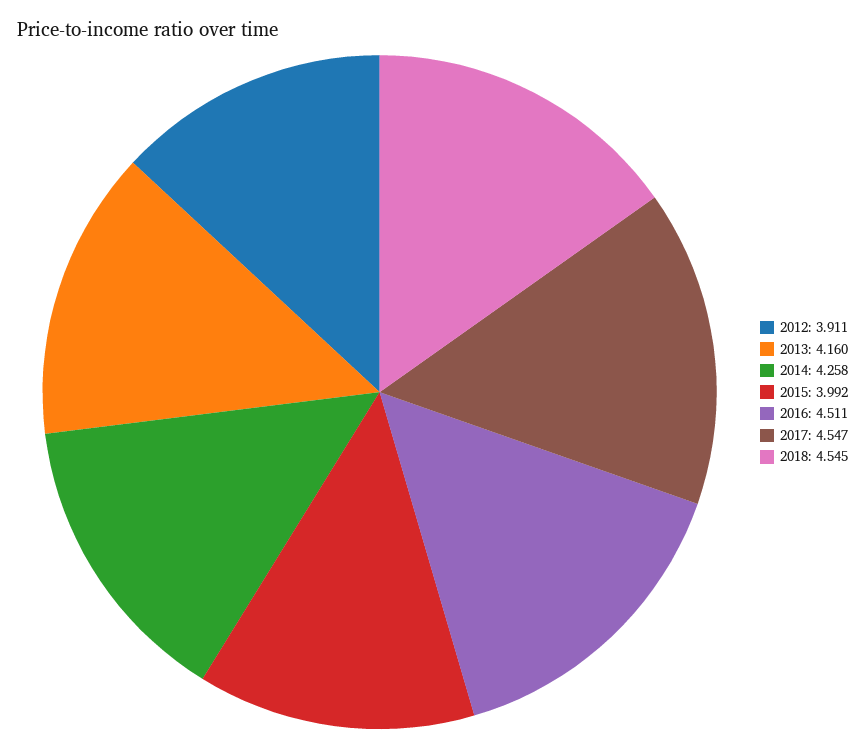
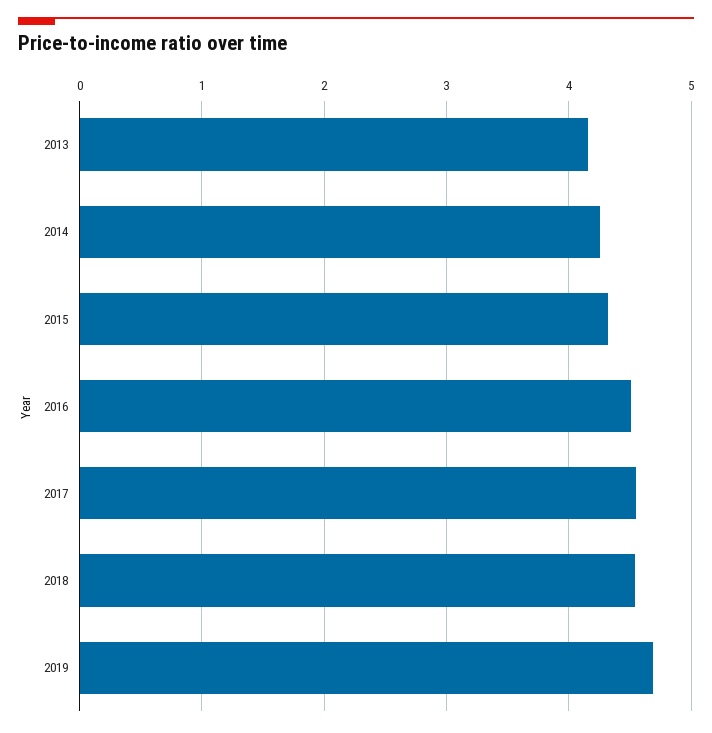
2012: 3.911 -> none
2015: 3.992 -> 4.3
2019: none -> 4.7

